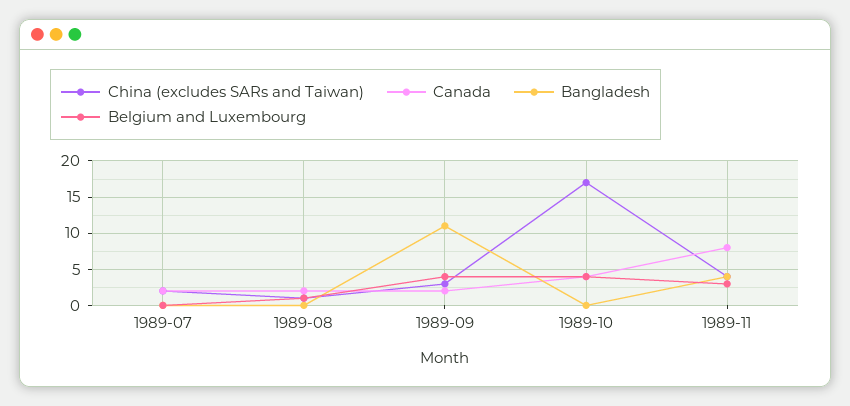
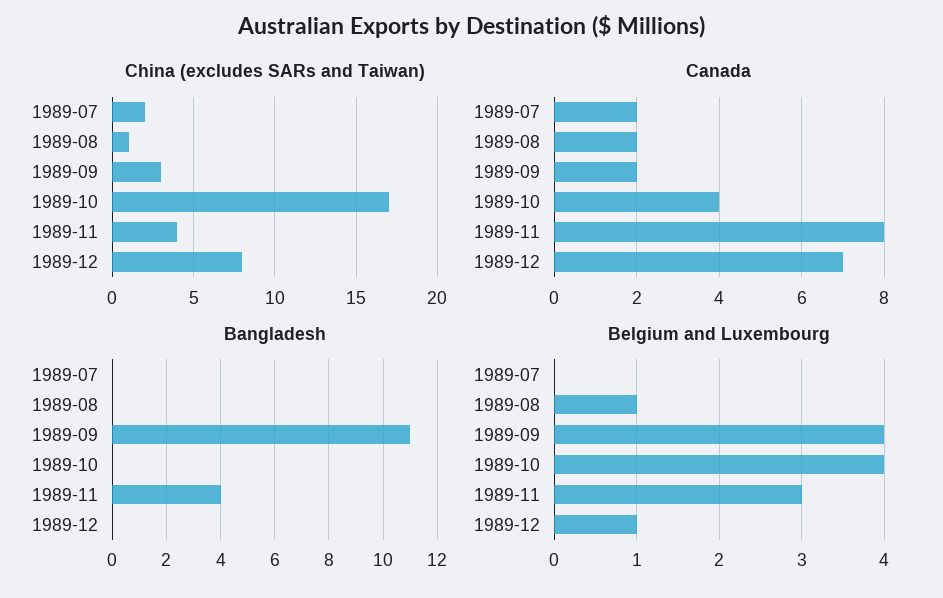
China (excludes SARs and Taiwan), 1989-12: none -> 8
Canada, 1989-12: none -> 7
Bangladesh, 1989-12: none -> 0
Belgium and Luxembourg, 1989-12: none -> 1

